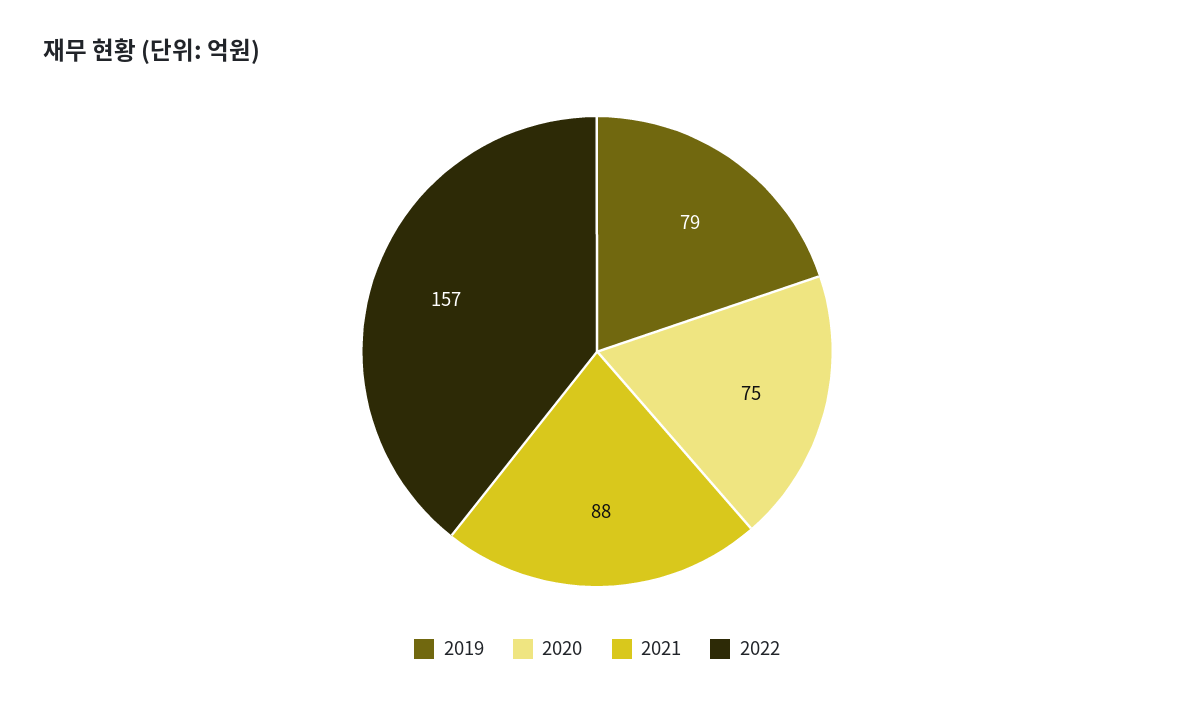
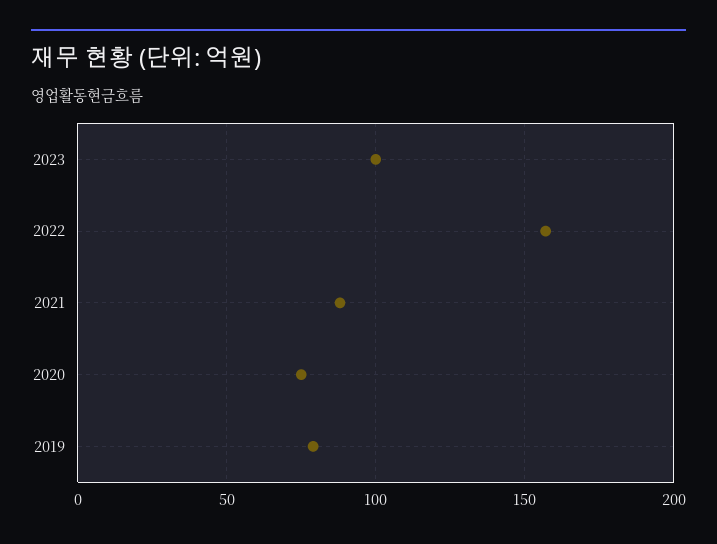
2023: none -> 100

